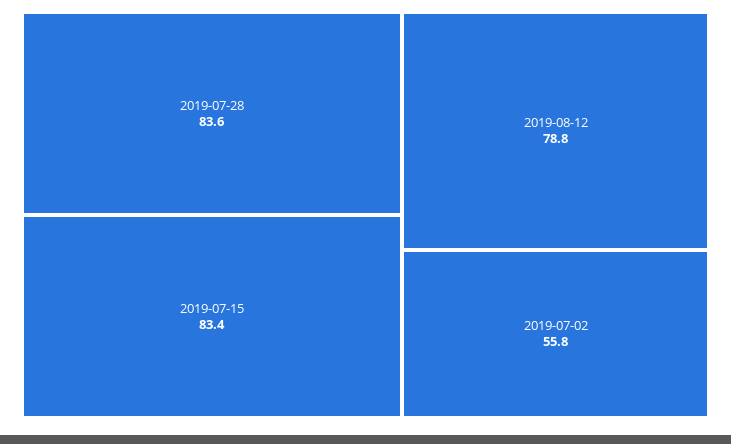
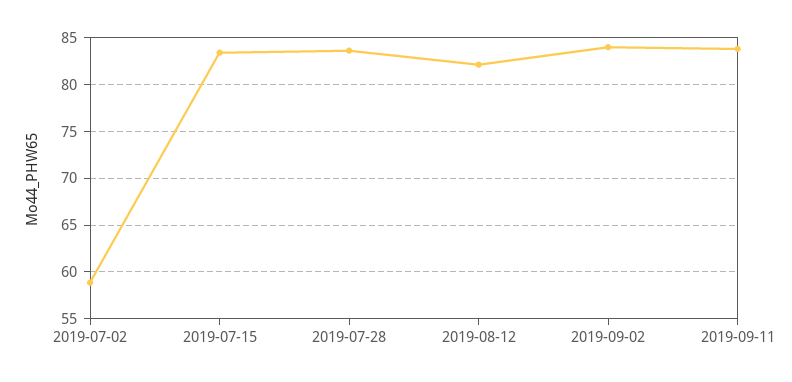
2019-08-12: 78.8 -> 82
2019-07-02: 55.8 -> 59
2019-09-02: none -> 84
2019-09-11: none -> 84

